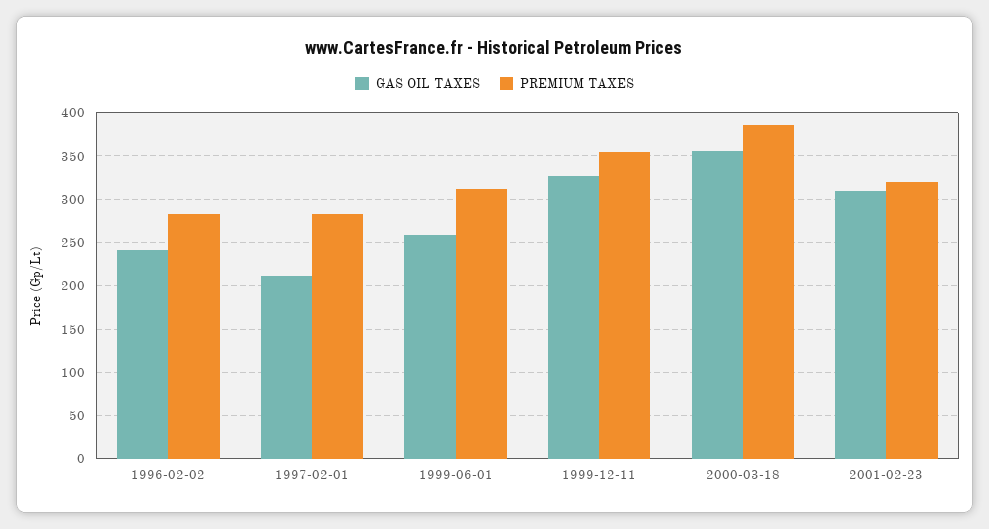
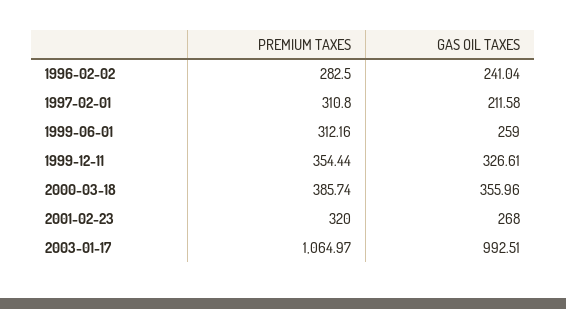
PREMIUM TAXES, 1997-02-01: 280 -> 310.8
GAS OIL TAXES, 2001-02-23: 310 -> 268
PREMIUM TAXES, 2003-01-17: none -> 1064.97
GAS OIL TAXES, 2003-01-17: none -> 992.51

